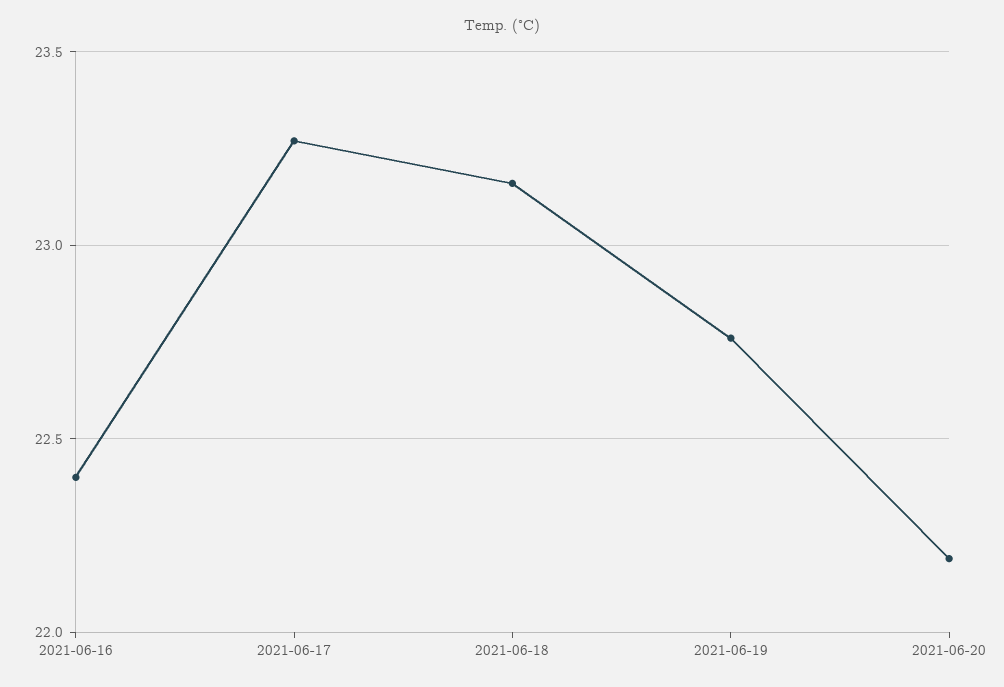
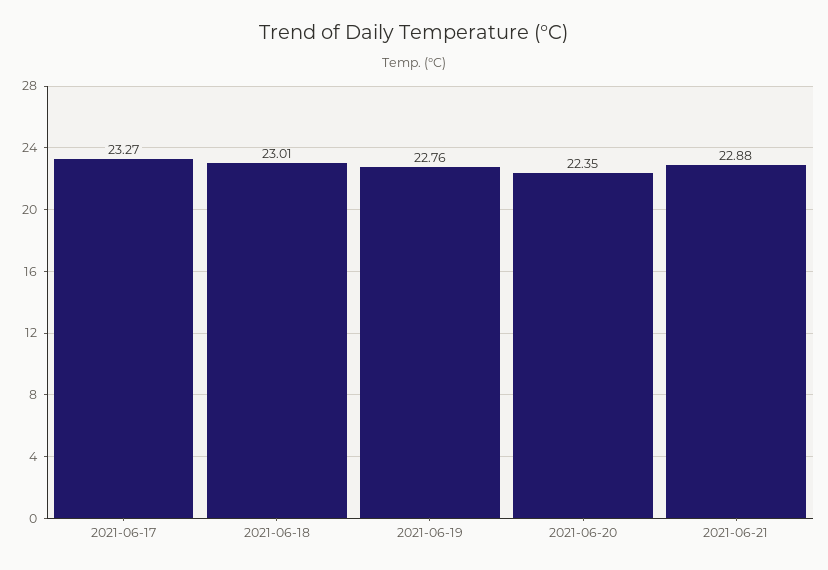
2021-06-16: 22.4 -> none
2021-06-18: 23.15 -> 23.01
2021-06-20: 22.2 -> 22.35
2021-06-21: none -> 22.88

